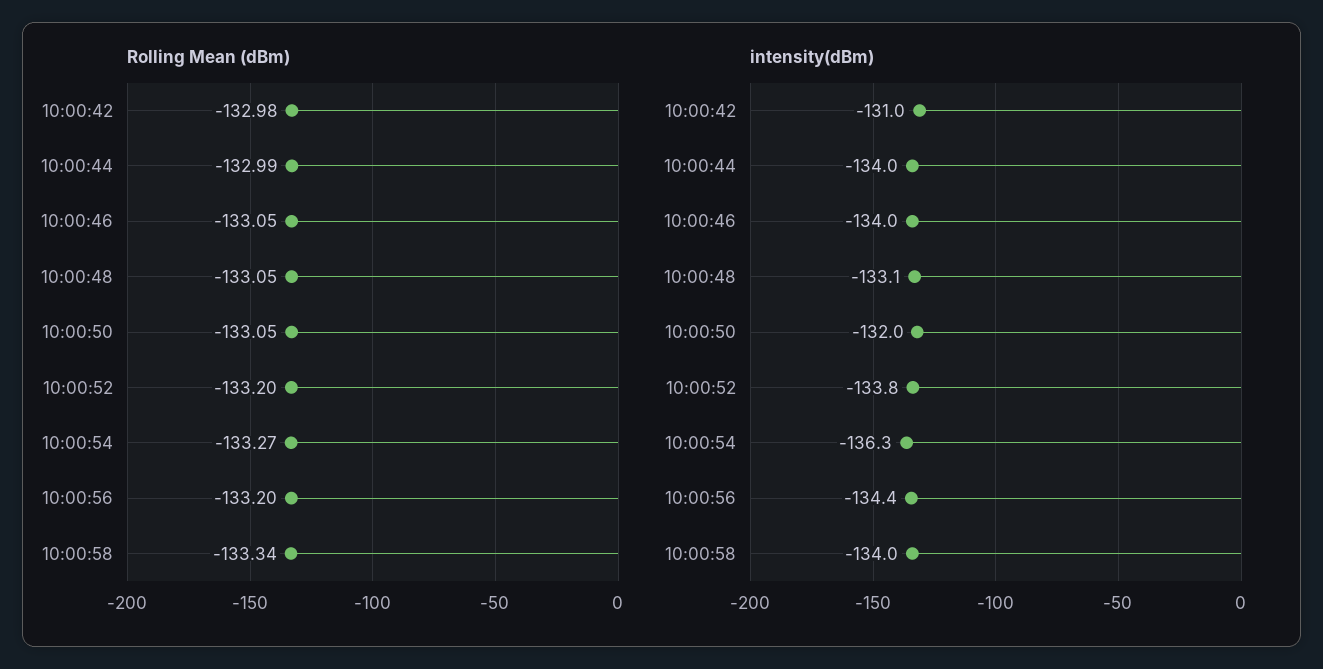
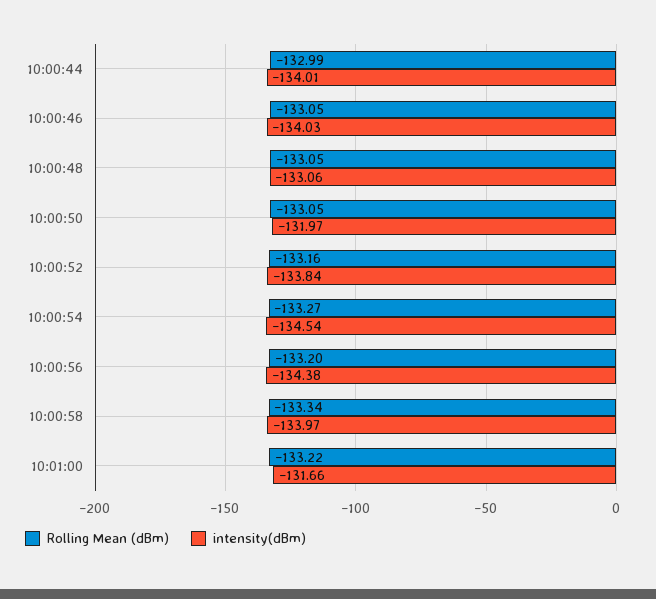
Rolling Mean (dBm), 10:00:42: -132.98 -> none
Rolling Mean (dBm), 10:00:52: -133.2 -> -133.16
intensity(dBm), 10:00:42: -131 -> none
intensity(dBm), 10:00:54: -136.3 -> -134.54
Rolling Mean (dBm), 10:01:00: none -> -133.22
intensity(dBm), 10:01:00: none -> -131.66

